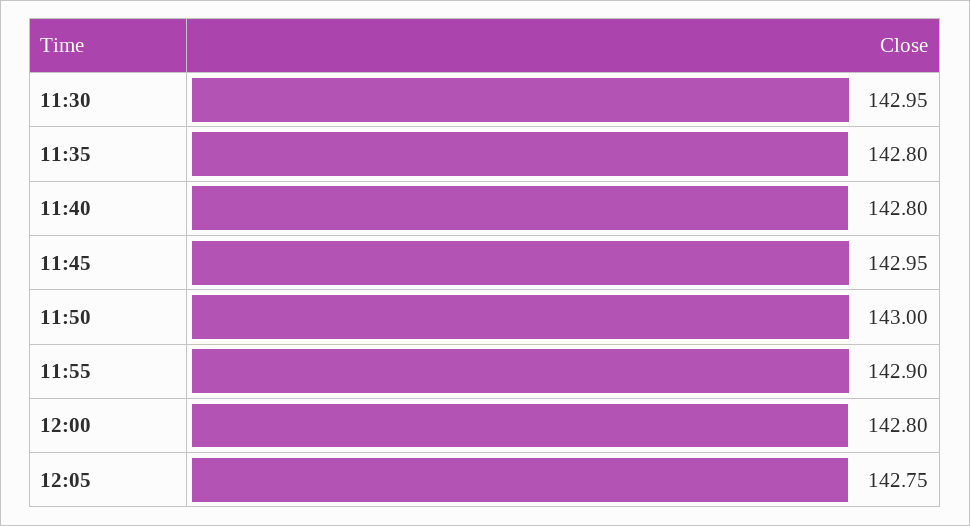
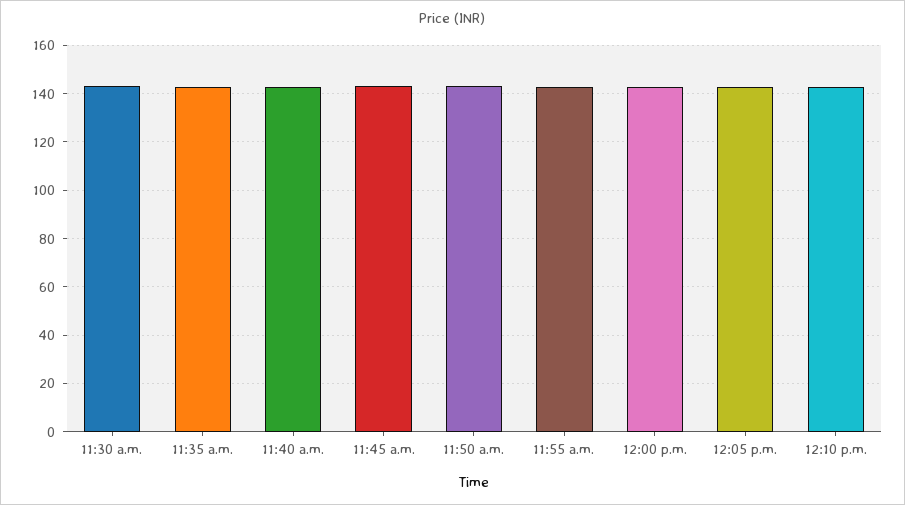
12:10 p.m.: none -> 142.5

